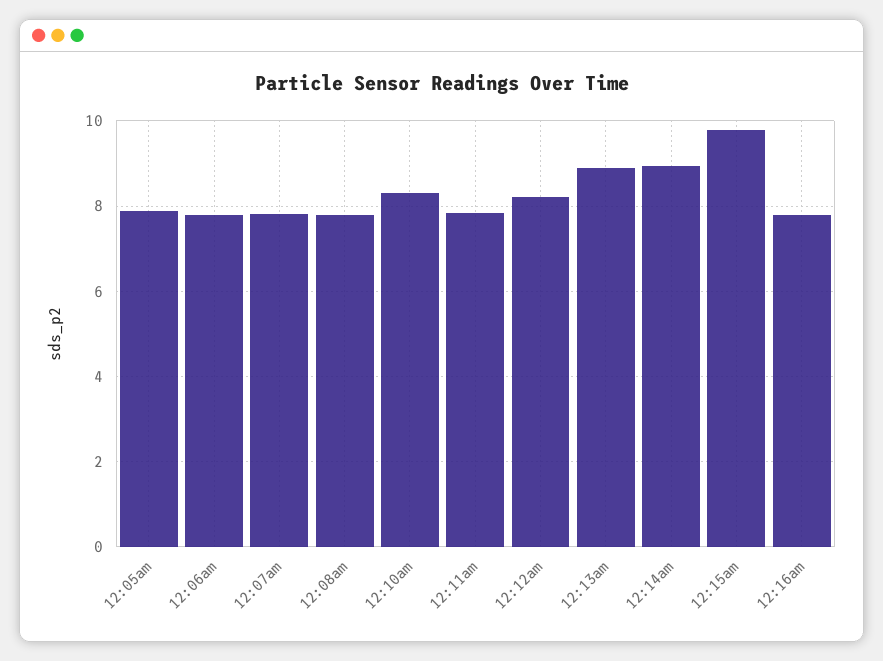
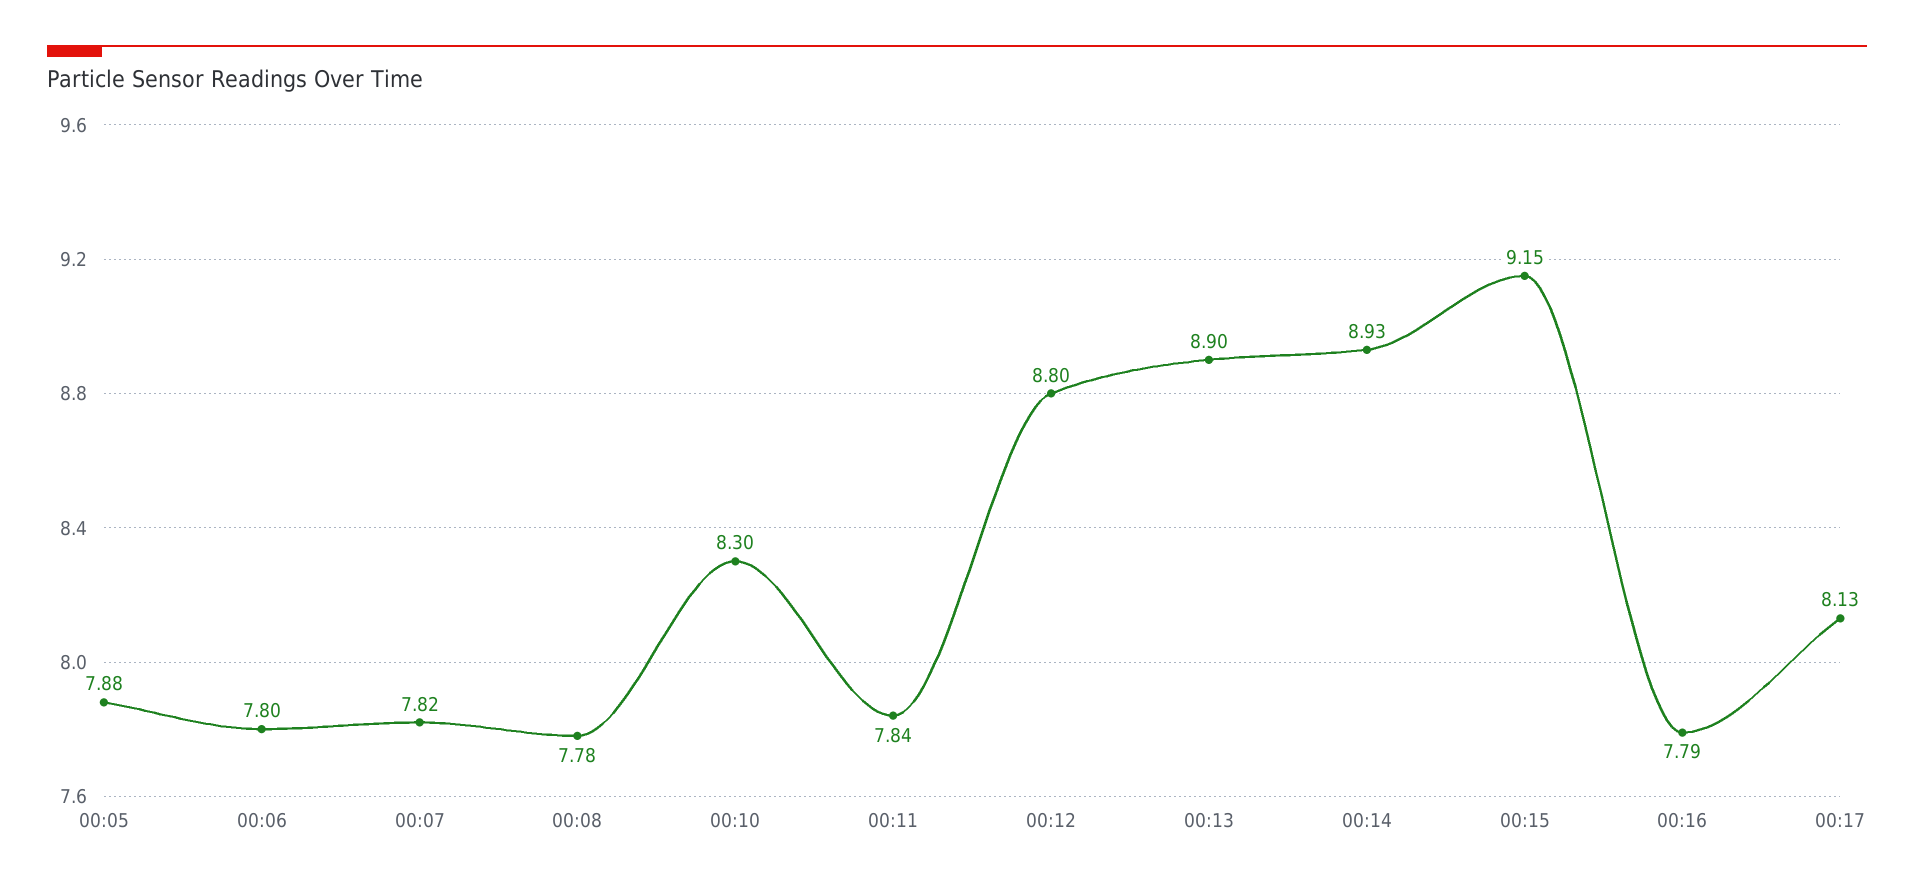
12:12am: 8.2 -> 8.8
12:15am: 9.8 -> 9.15
00:17: none -> 8.13

